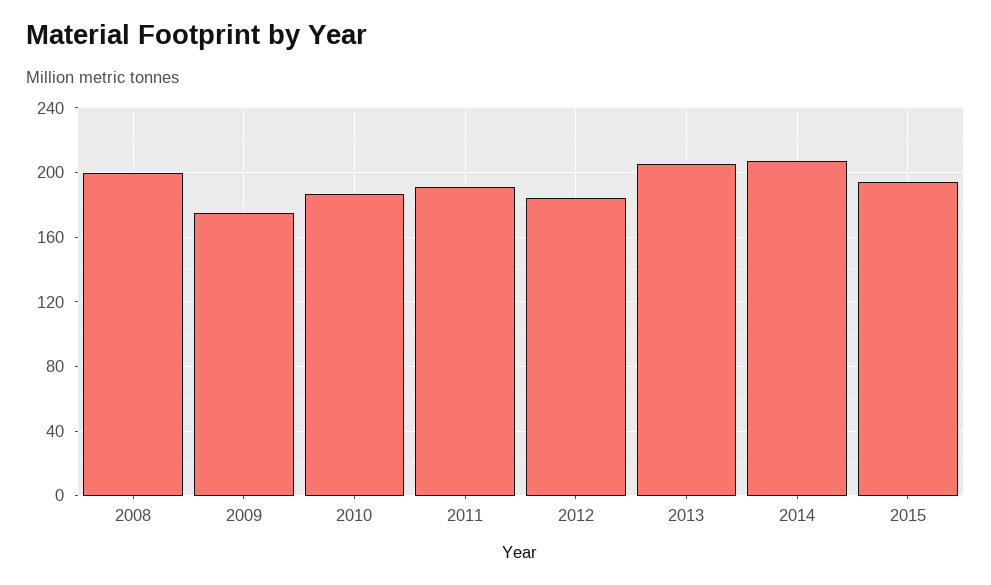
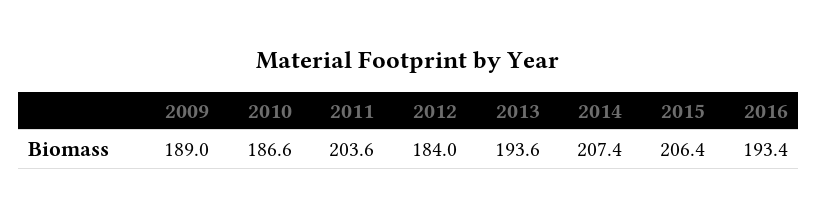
2008: 200 -> none
2009: 175 -> 189
2011: 190 -> 203.6
2013: 205 -> 193.6
2015: 195 -> 206.4
2016: none -> 193.4

